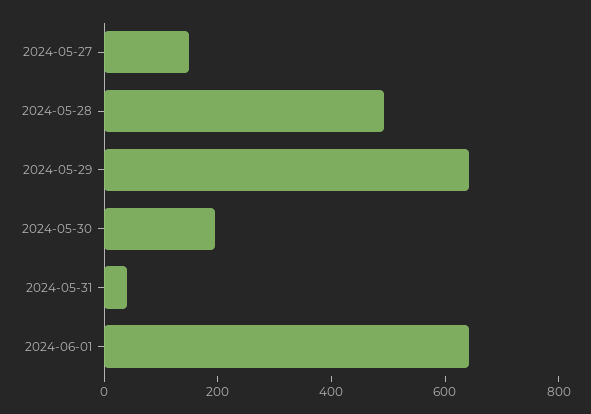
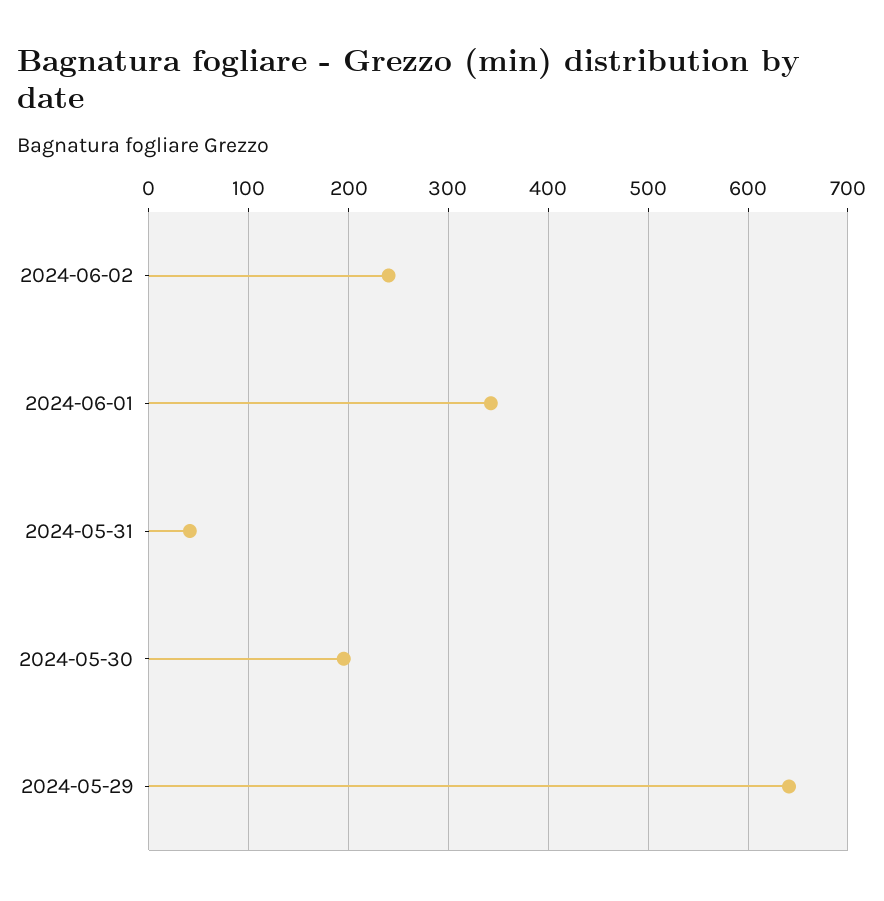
2024-05-27: 150 -> none
2024-05-28: 500 -> none
2024-06-01: 650 -> 340
2024-06-02: none -> 240

